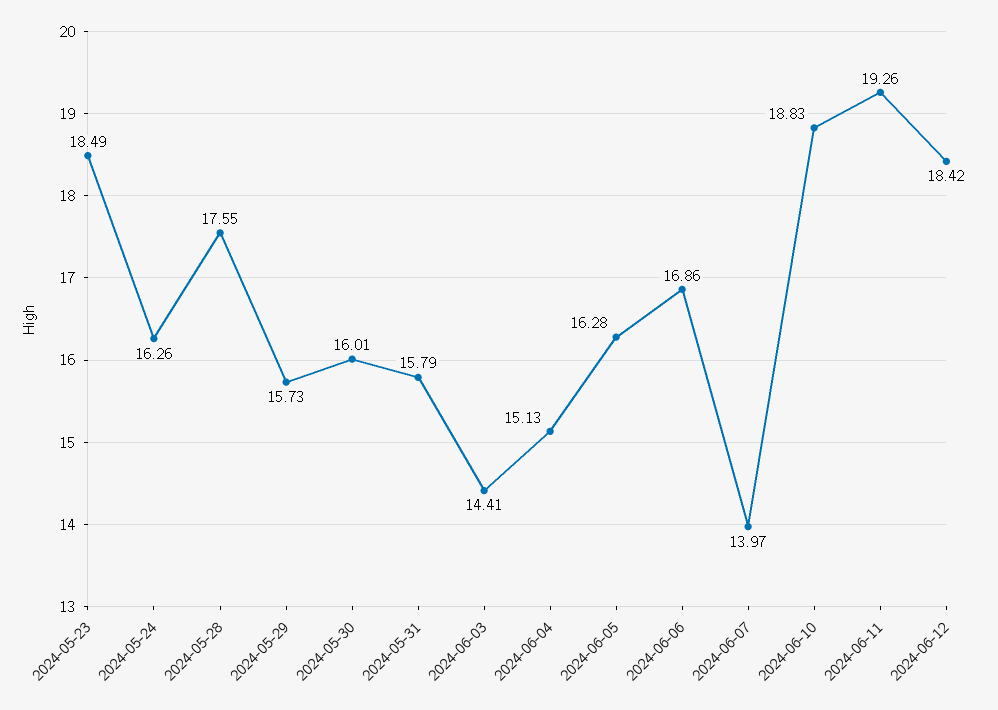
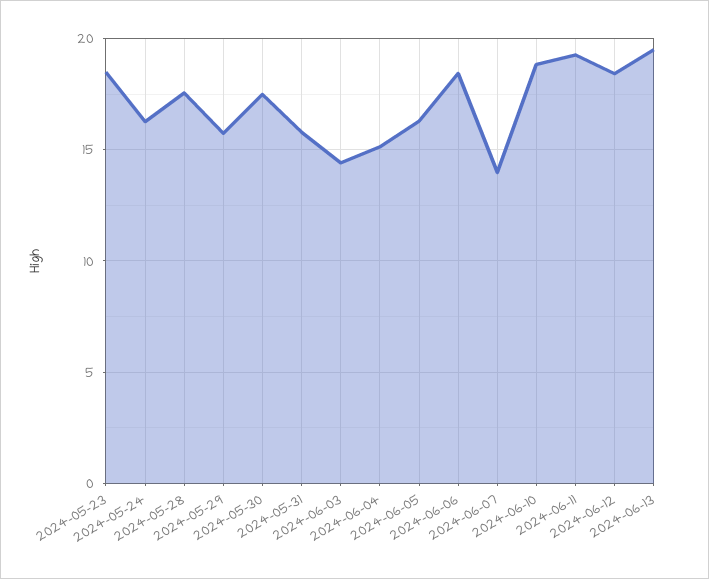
2024-05-30: 16.01 -> 17.5
2024-06-06: 16.86 -> 18.5
2024-06-13: none -> 19.5

